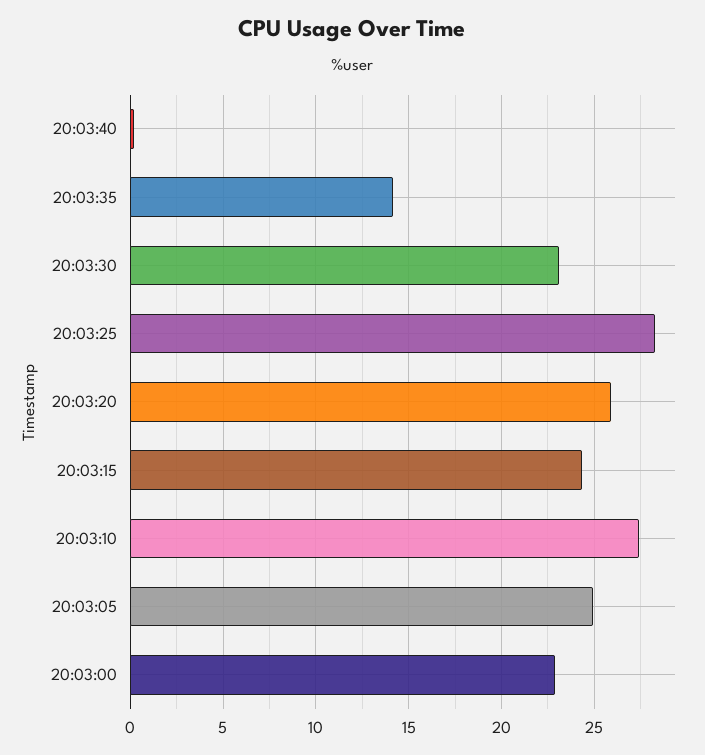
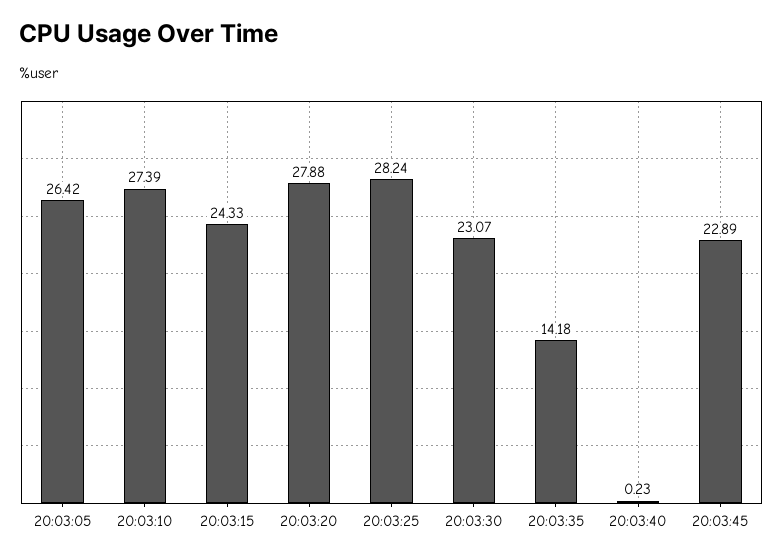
20:03:20: 26 -> 27.88
20:03:05: 25 -> 26.42
20:03:00: 23 -> none
20:03:45: none -> 22.89

